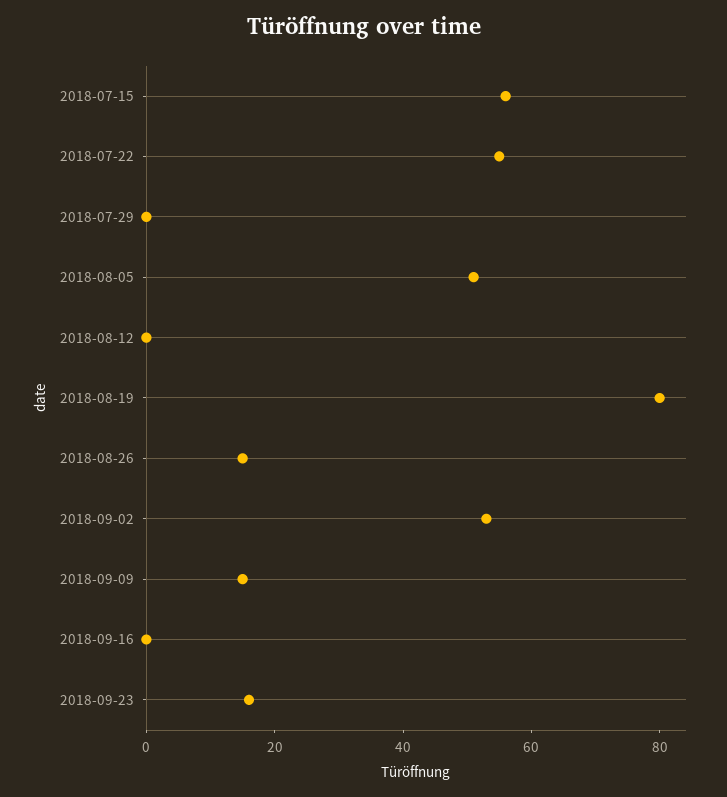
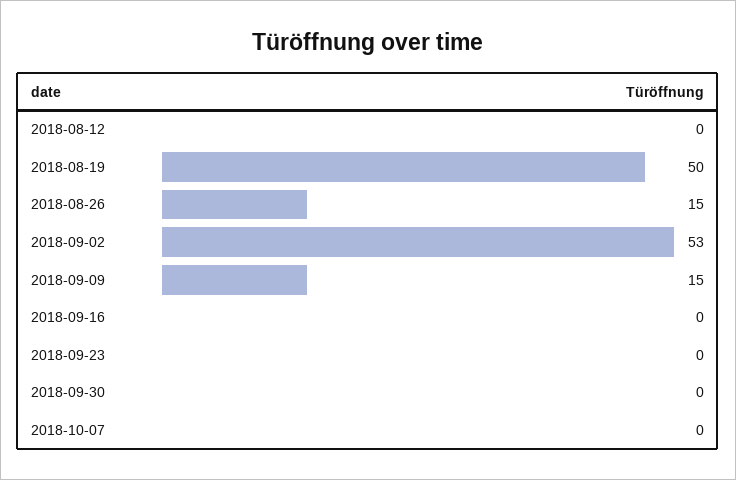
2018-07-15: 55 -> none
2018-07-22: 55 -> none
2018-07-29: 0 -> none
2018-08-05: 50 -> none
2018-08-19: 80 -> 50
2018-09-23: 15 -> 0
2018-09-30: none -> 0
2018-10-07: none -> 0

